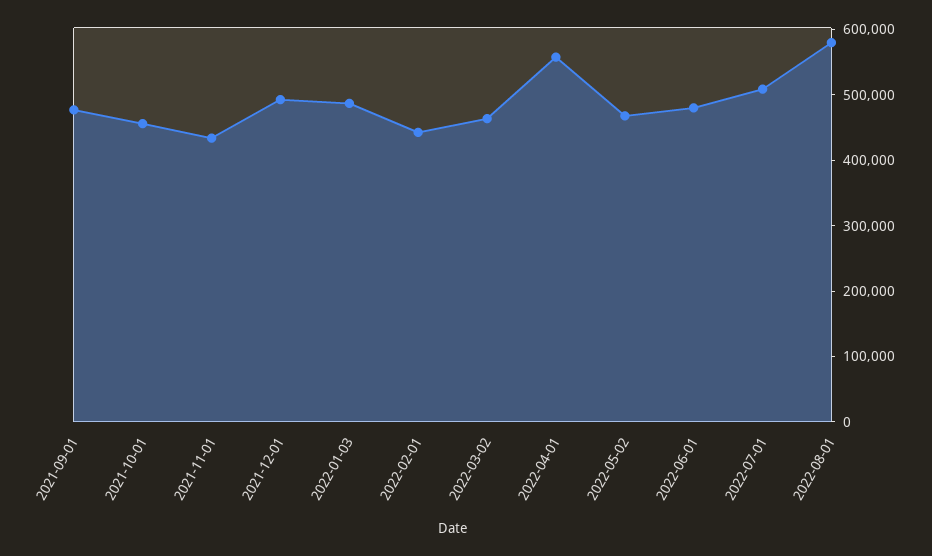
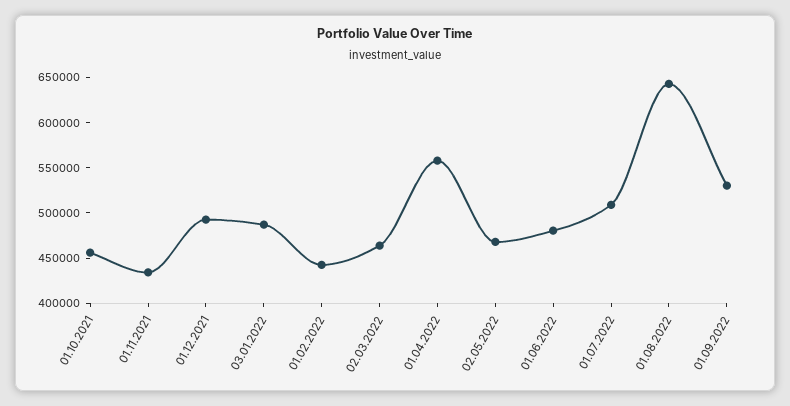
2021-09-01: 480000 -> none
2022-08-01: 580000 -> 640000
01.09.2022: none -> 530000

